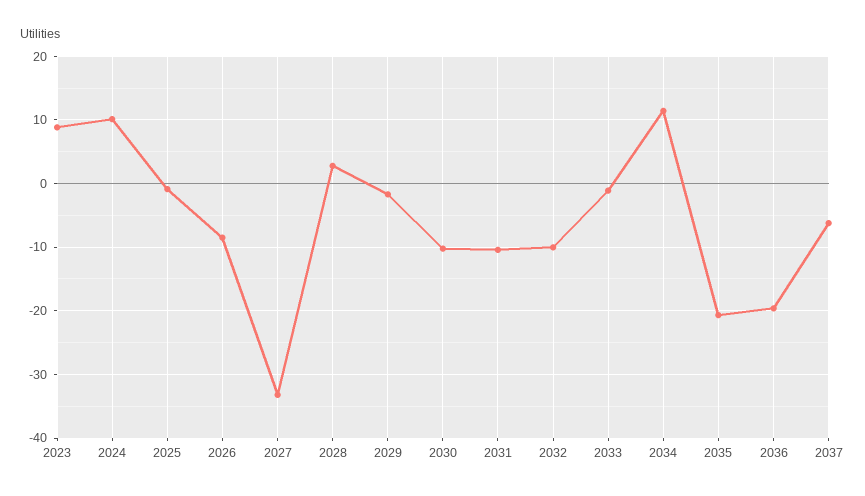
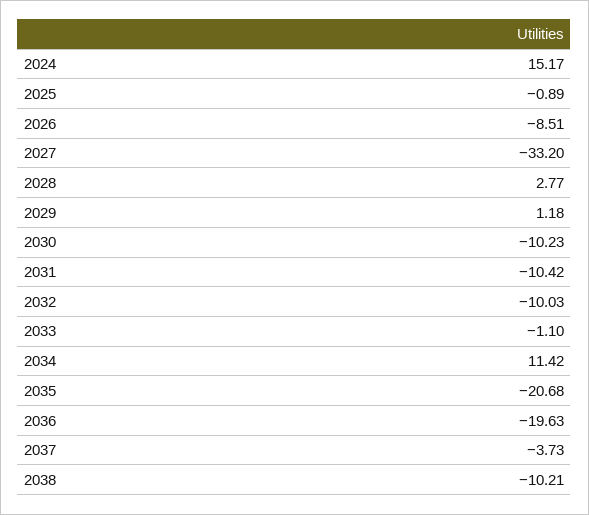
2023: 9 -> none
2024: 10 -> 15.17
2029: -2 -> 1.18
2037: -6 -> -3.73
2038: none -> -10.21

